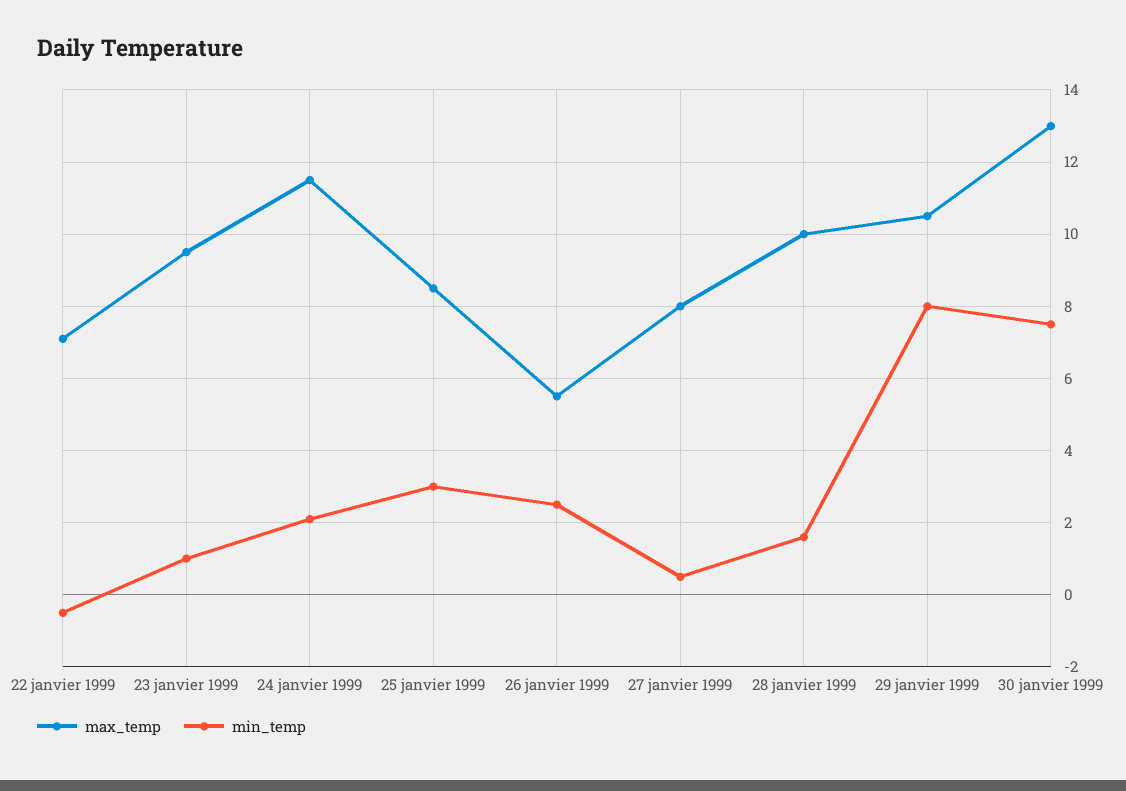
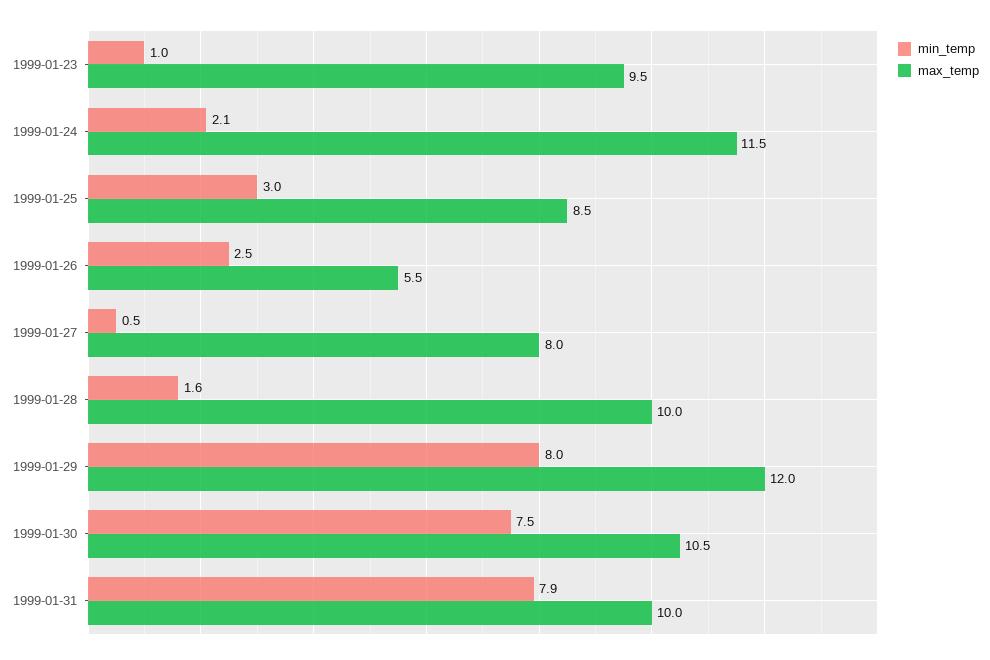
max_temp, 22 janvier 1999: 7 -> none
min_temp, 22 janvier 1999: -0.5 -> none
max_temp, 29 janvier 1999: 10.5 -> 12
max_temp, 30 janvier 1999: 13 -> 10.5
min_temp, 1999-01-31: none -> 7.9
max_temp, 1999-01-31: none -> 10

